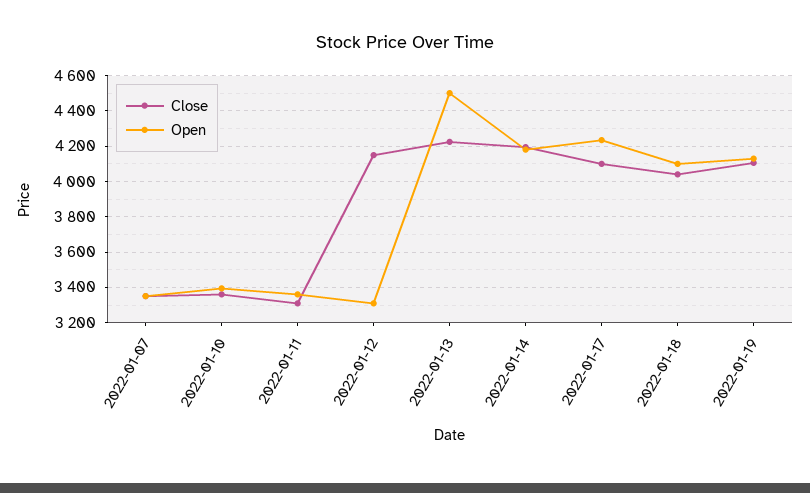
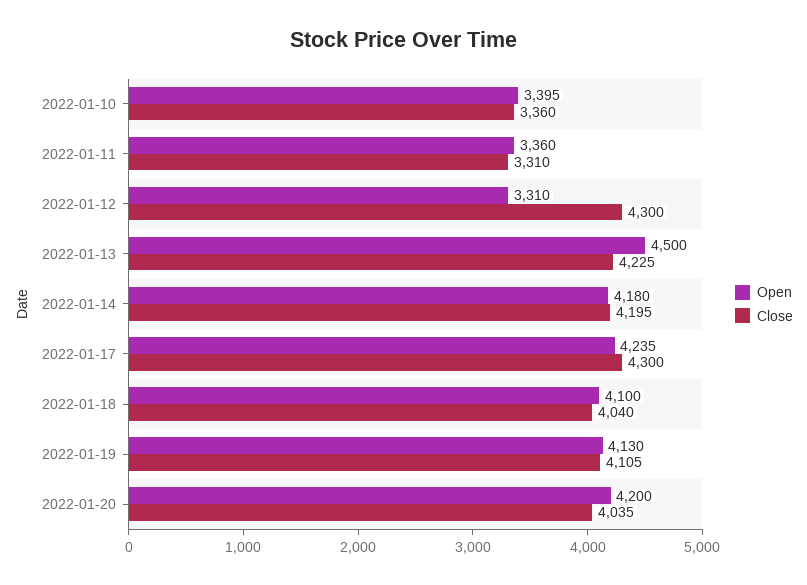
Close, 2022-01-07: 3350 -> none
Open, 2022-01-07: 3350 -> none
Close, 2022-01-12: 4150 -> 4300
Close, 2022-01-17: 4100 -> 4300
Open, 2022-01-20: none -> 4200
Close, 2022-01-20: none -> 4035

